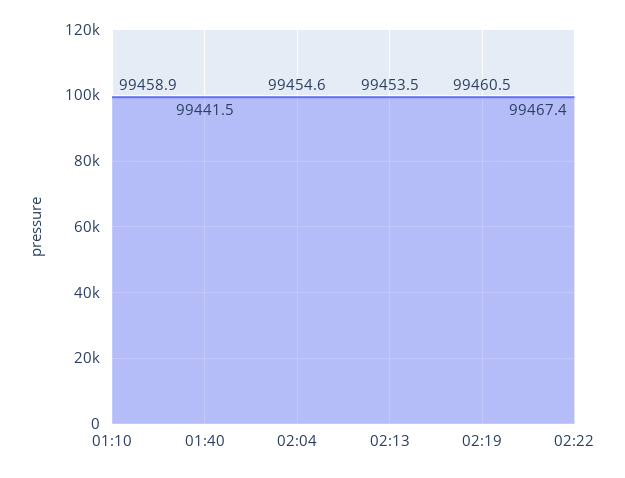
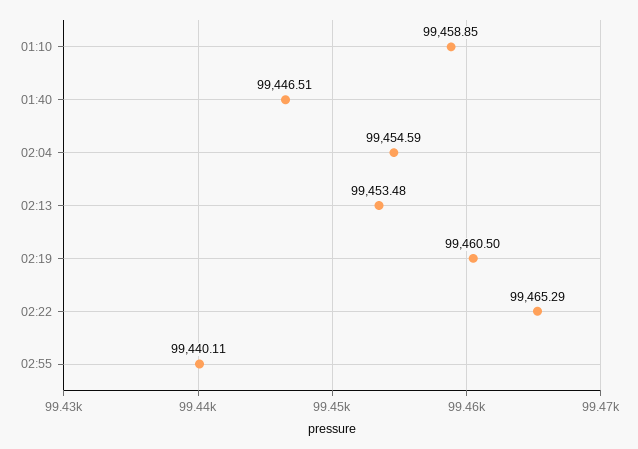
01:40: 99441.5 -> 99446.51
02:22: 99467.4 -> 99465.29
02:55: none -> 99440.11

